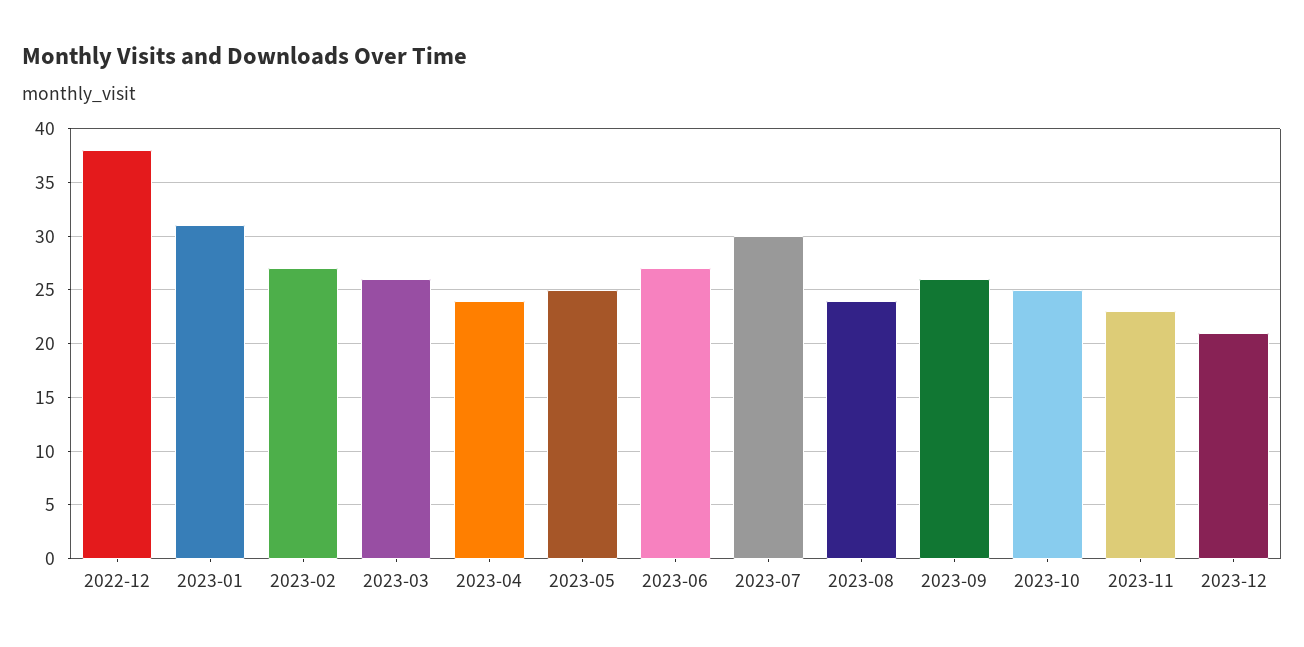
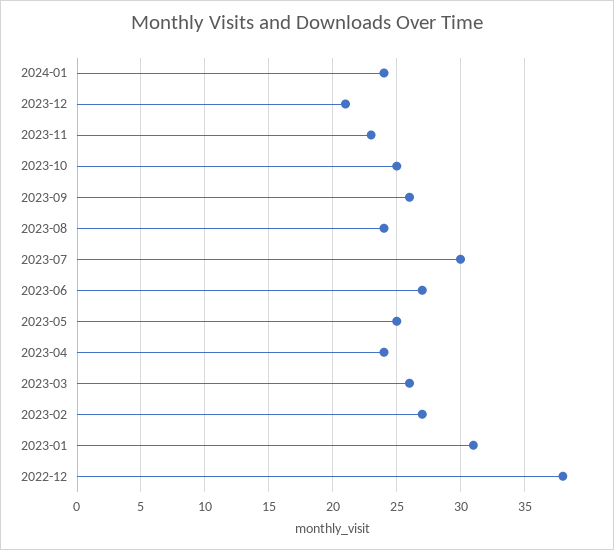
2024-01: none -> 24

